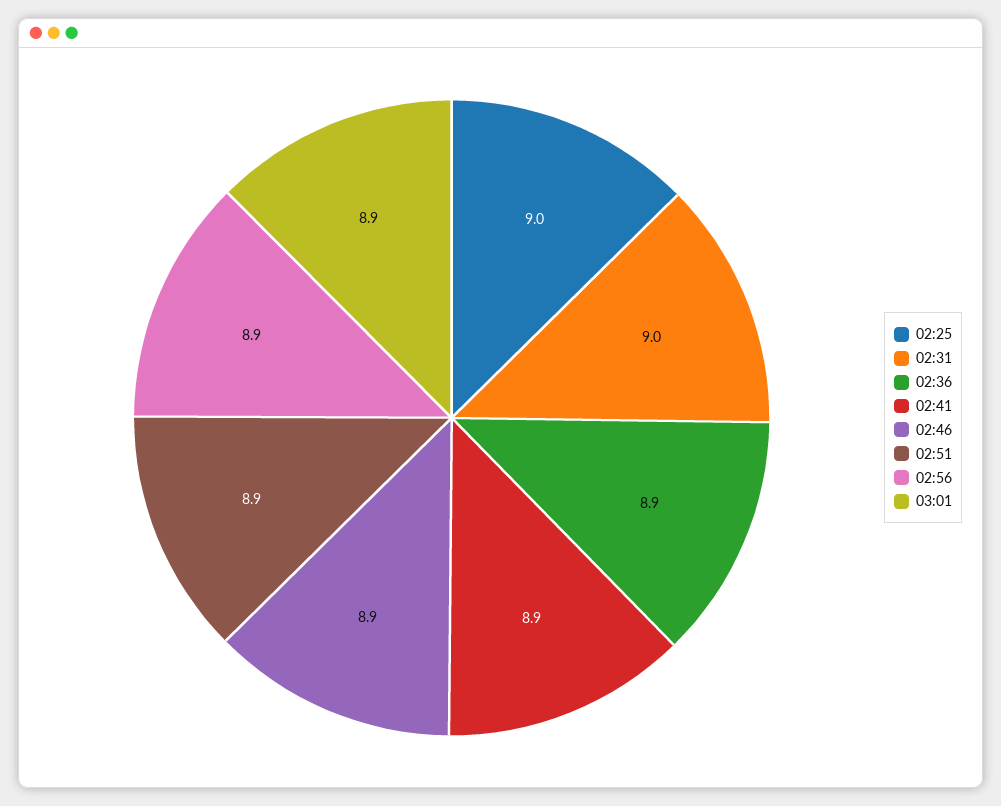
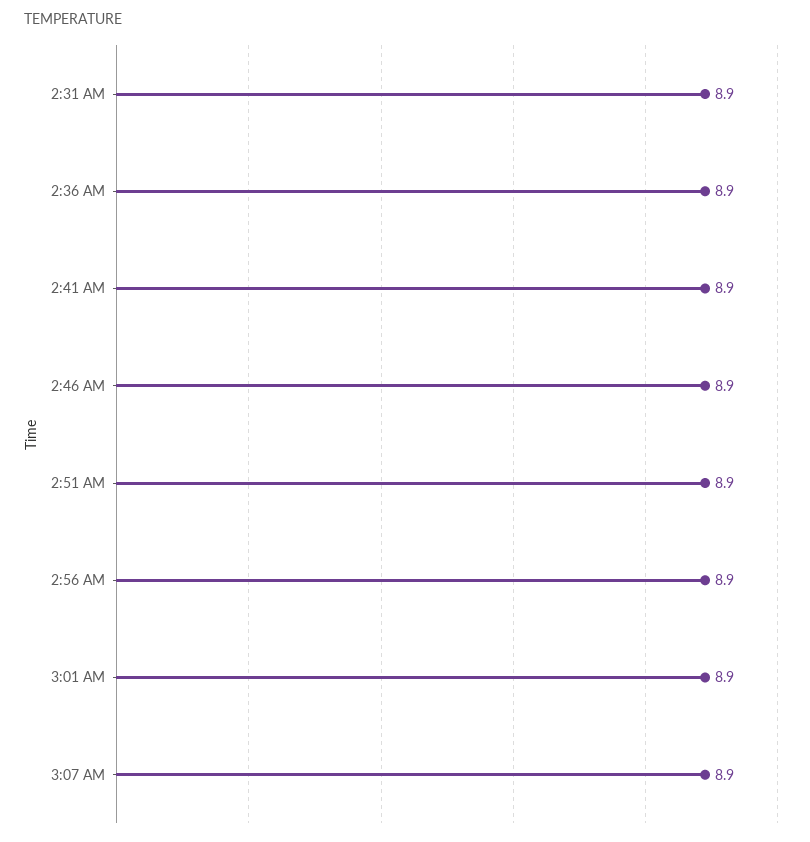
02:25: 9 -> none
02:31: 9 -> 8.9
3:07 AM: none -> 8.9

